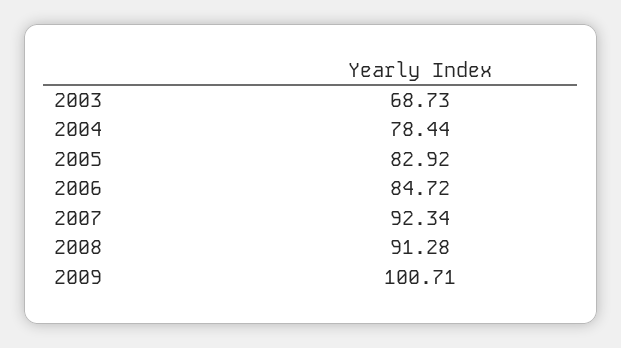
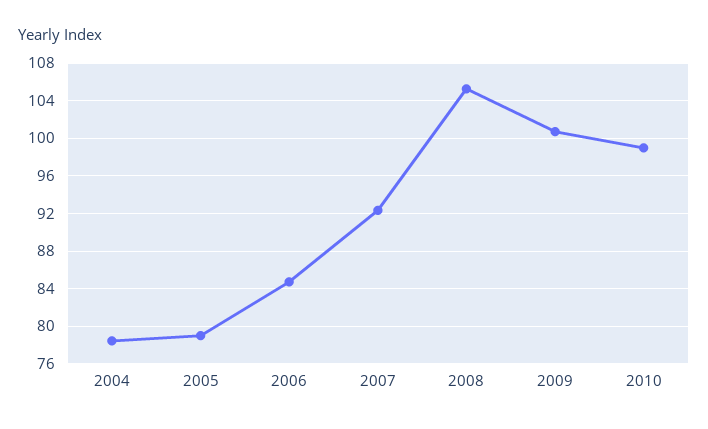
2003: 68.73 -> none
2005: 82.92 -> 79
2008: 91.28 -> 105
2010: none -> 99

